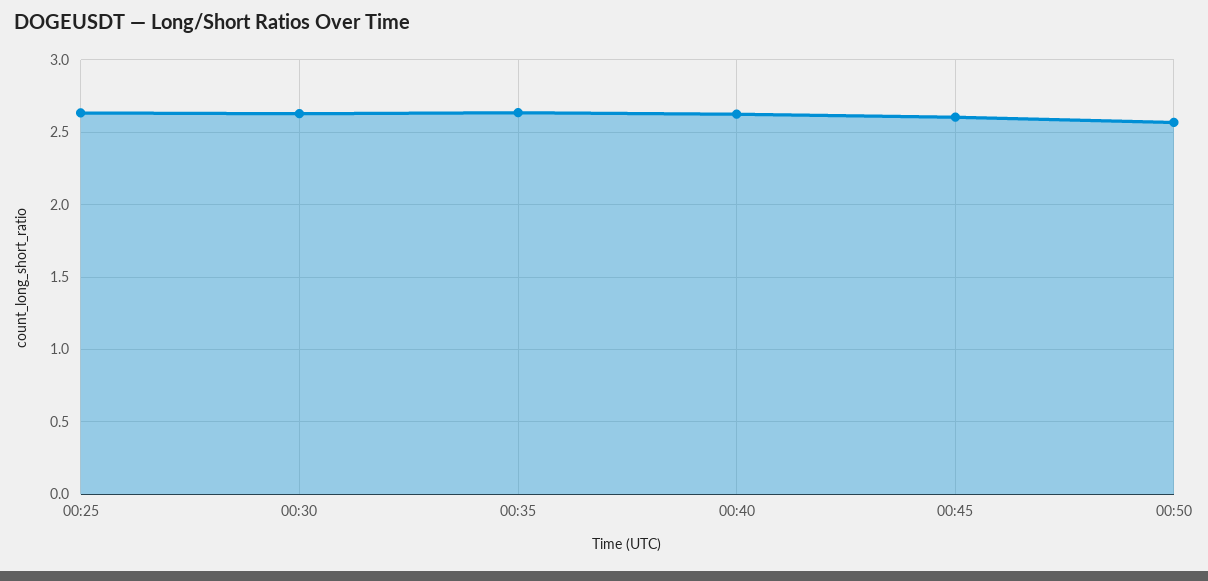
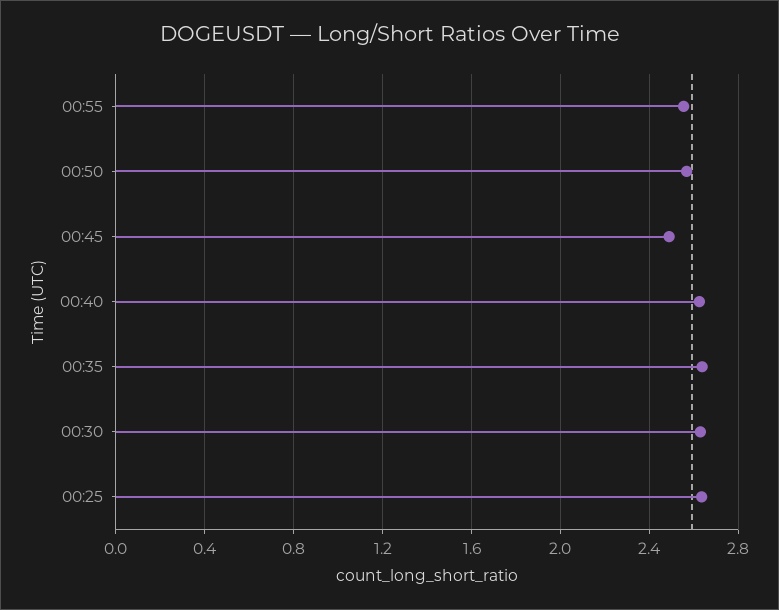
00:45: 2.6 -> 2.5
00:55: none -> 2.55

